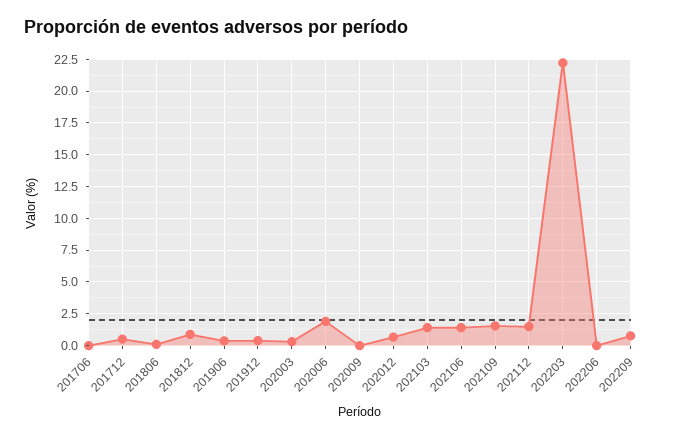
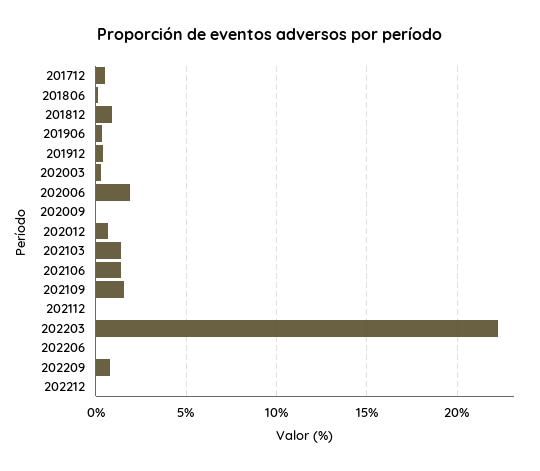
201706: 0 -> none
202112: 1.5 -> 0
202212: none -> 0

